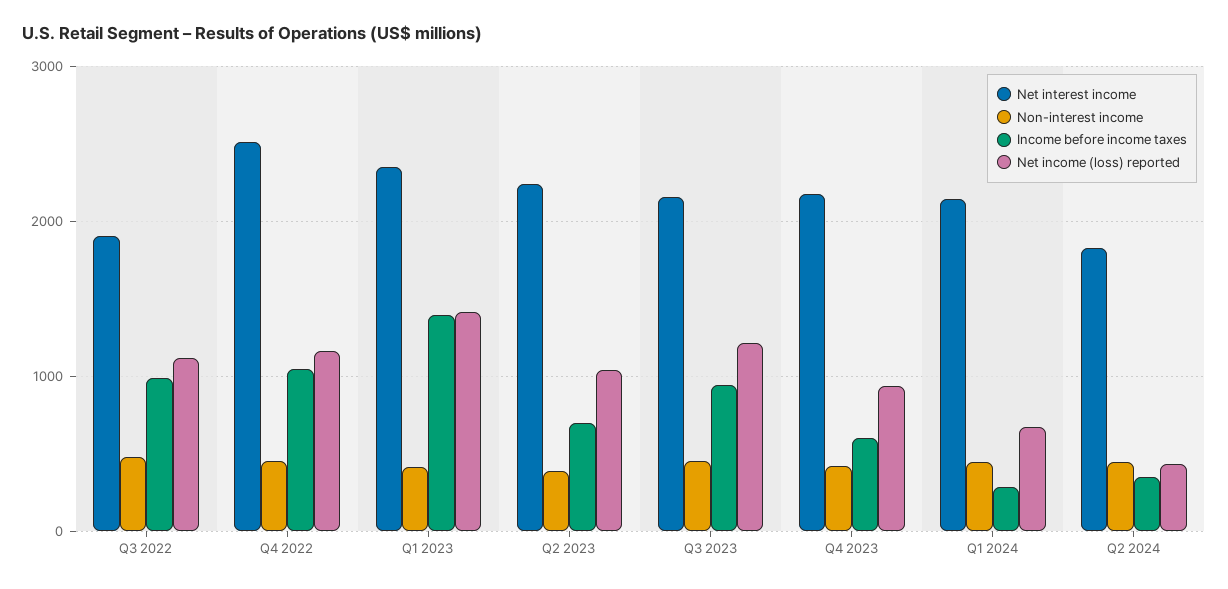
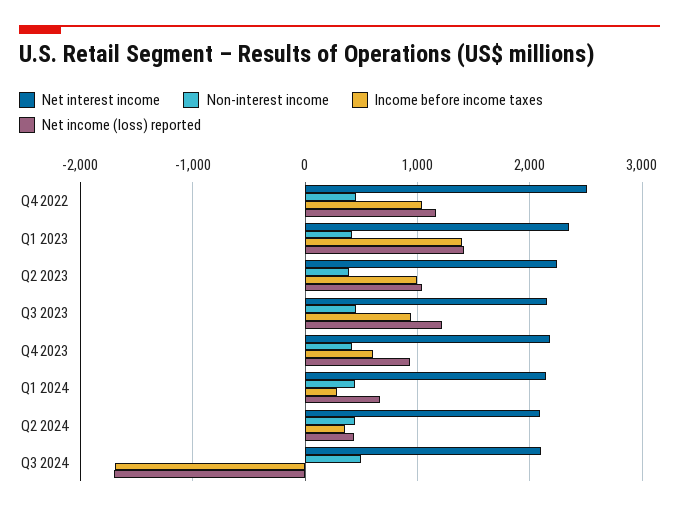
Net interest income, Q3 2022: 1900 -> none
Non-interest income, Q3 2022: 500 -> none
Income before income taxes, Q3 2022: 1000 -> none
Net income (loss) reported, Q3 2022: 1100 -> none
Income before income taxes, Q2 2023: 700 -> 1000
Net interest income, Q2 2024: 1800 -> 2100
Net interest income, Q3 2024: none -> 2100
Non-interest income, Q3 2024: none -> 500
Income before income taxes, Q3 2024: none -> -1700
Net income (loss) reported, Q3 2024: none -> -1700

